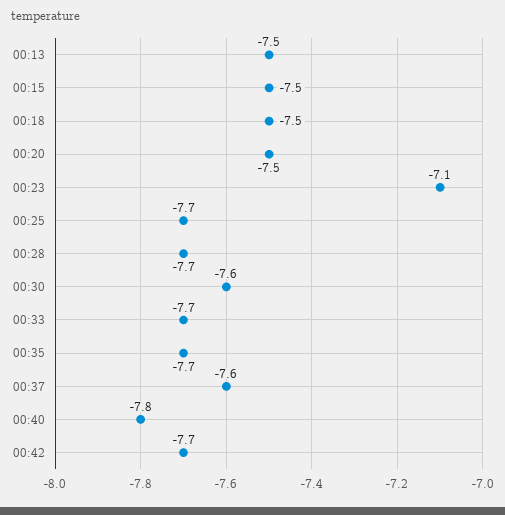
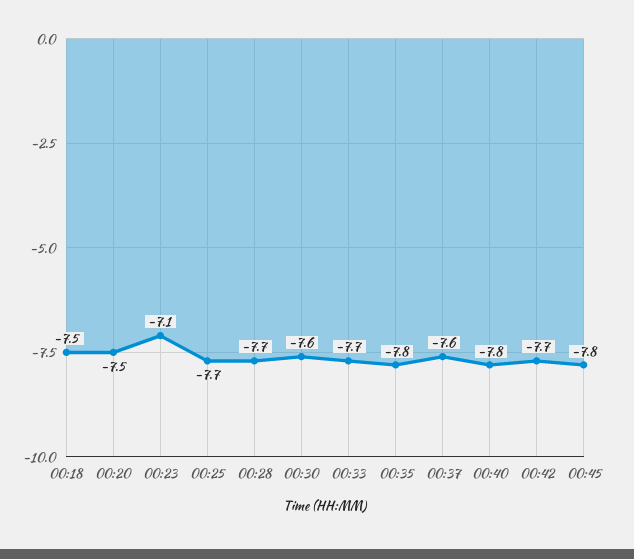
00:13: -7.5 -> none
00:15: -7.5 -> none
00:35: -7.7 -> -7.8
00:45: none -> -7.8

